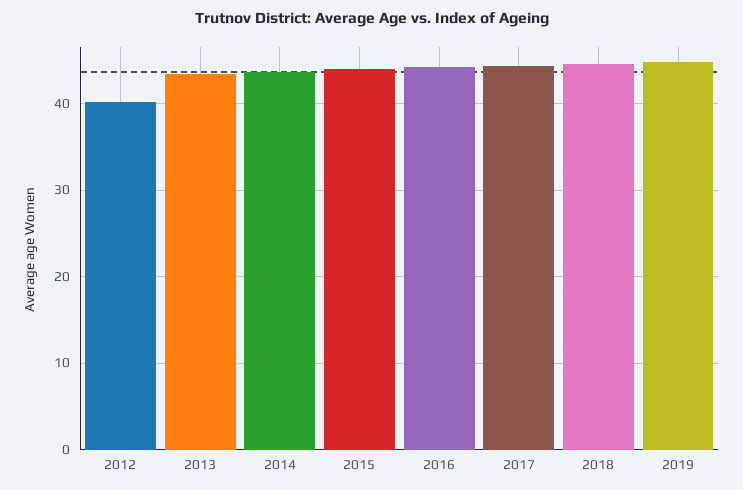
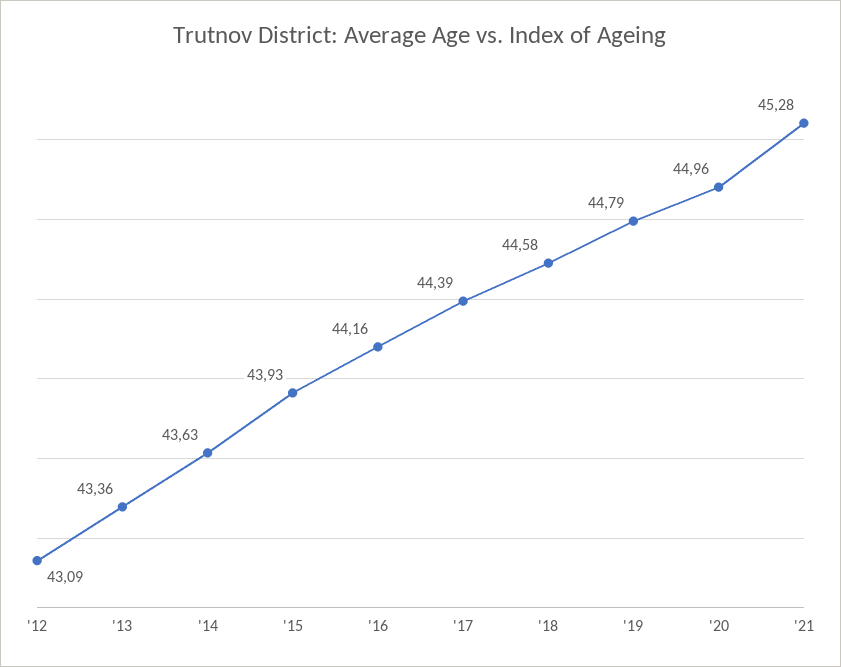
2012: 40 -> 43.09
'20: none -> 44.96
'21: none -> 45.28

